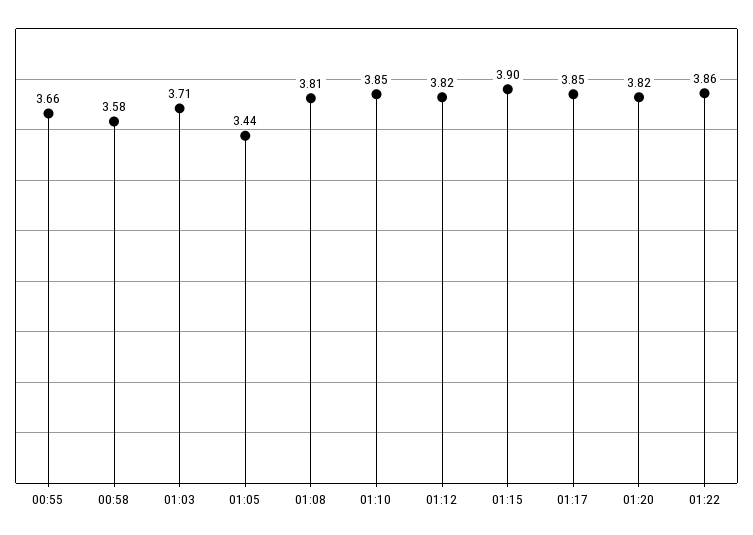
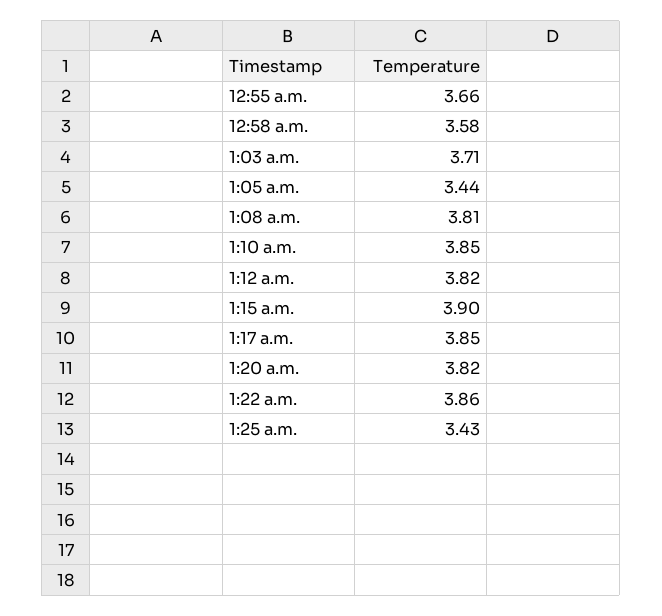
1:25 a.m.: none -> 3.43

